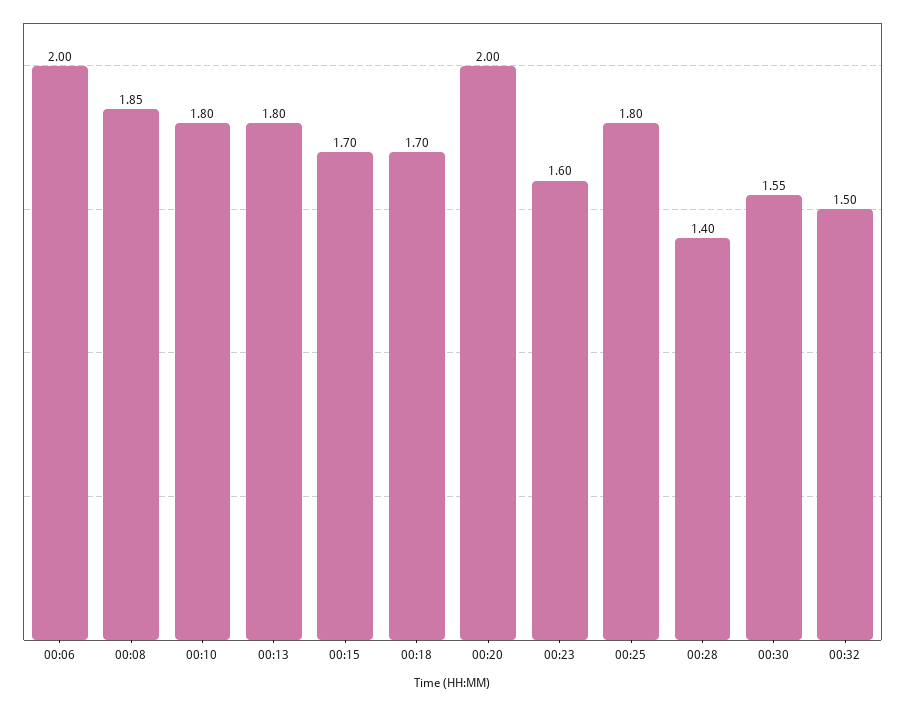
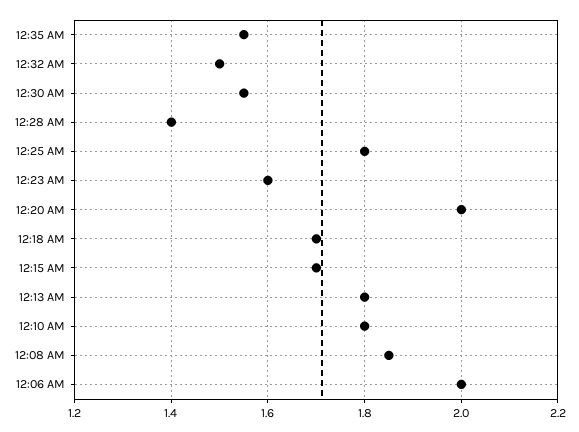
12:35 AM: none -> 1.55

